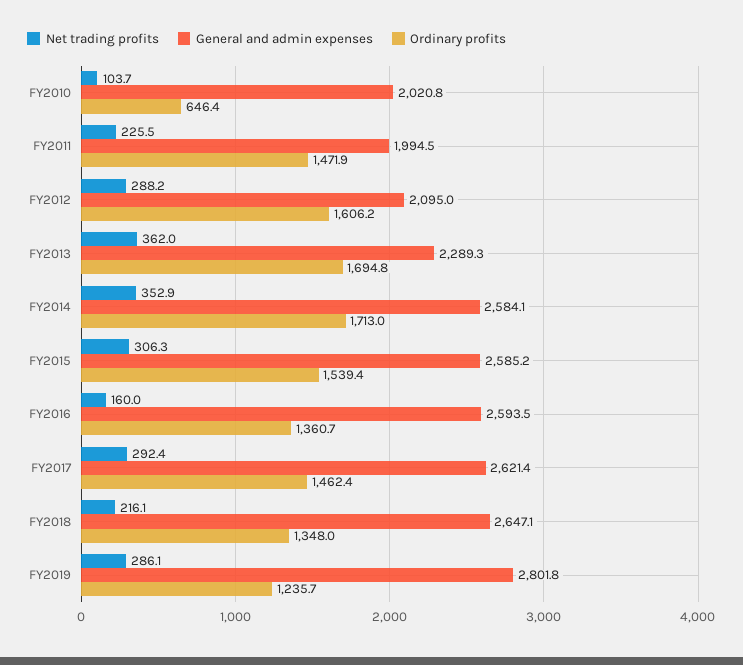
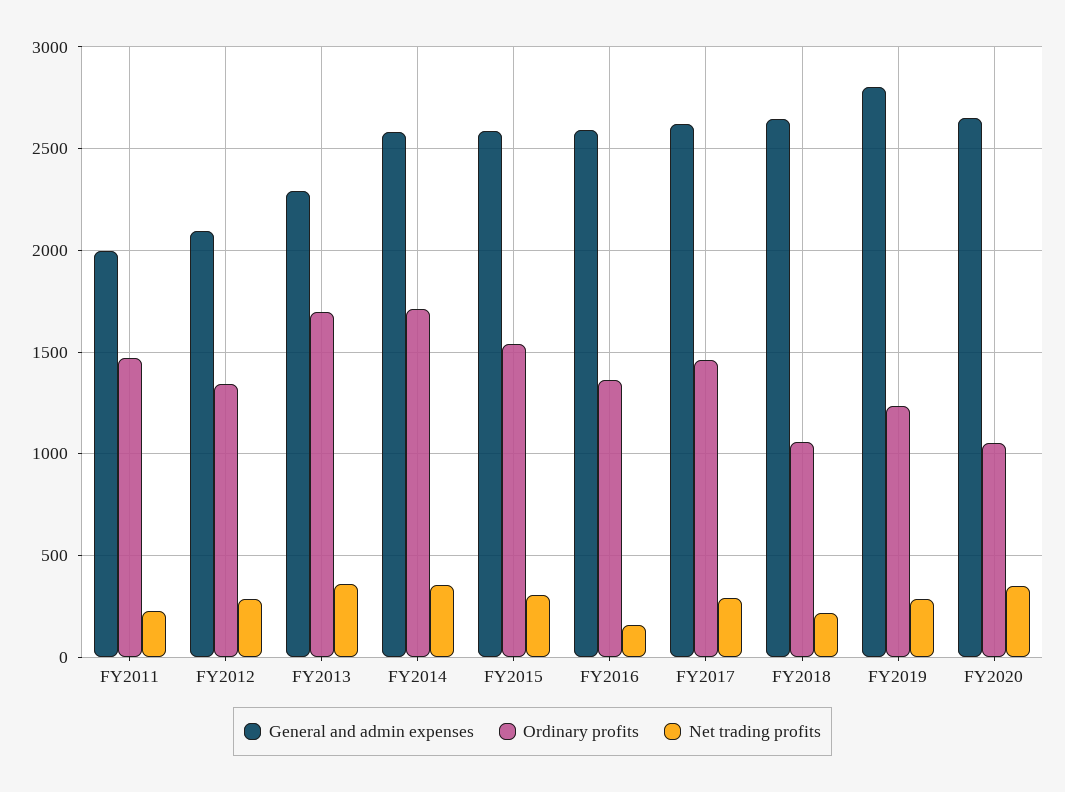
Net trading profits, FY2010: 103.7 -> none
General and admin expenses, FY2010: 2020.8 -> none
Ordinary profits, FY2010: 646.4 -> none
Ordinary profits, FY2012: 1606.2 -> 1350
Ordinary profits, FY2018: 1348 -> 1050
General and admin expenses, FY2020: none -> 2650
Ordinary profits, FY2020: none -> 1050
Net trading profits, FY2020: none -> 350

